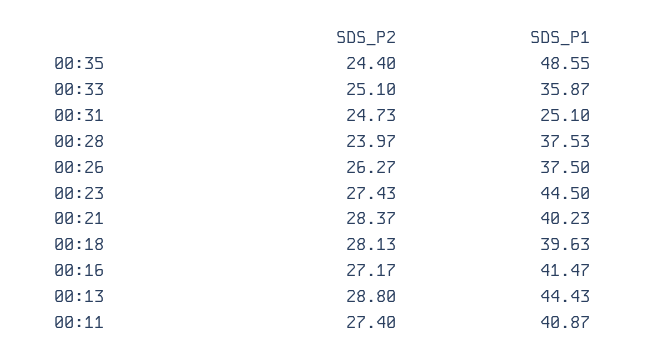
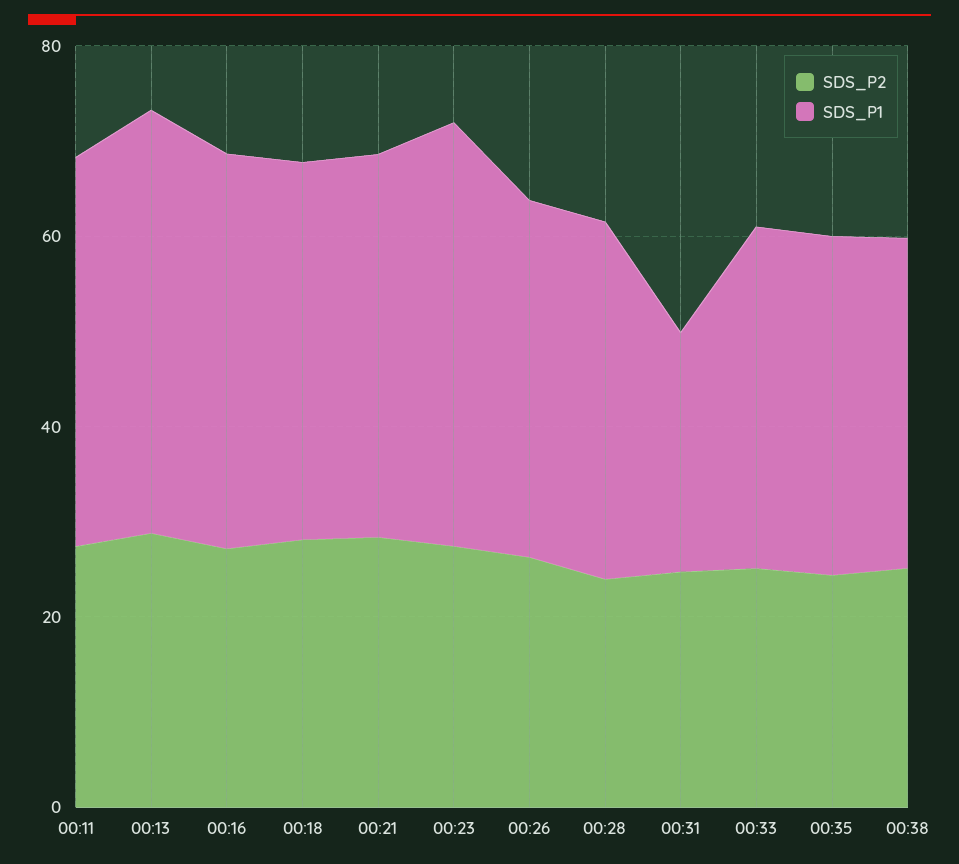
SDS_P1, 00:35: 48.55 -> 35
SDS_P2, 00:38: none -> 25
SDS_P1, 00:38: none -> 35

